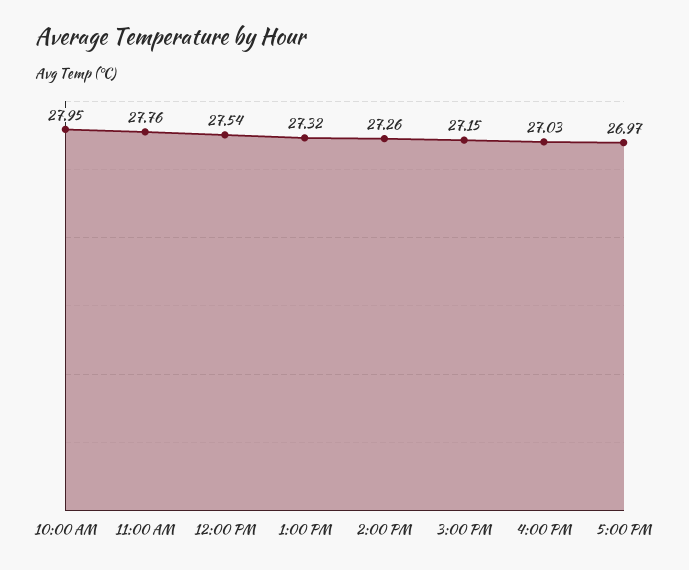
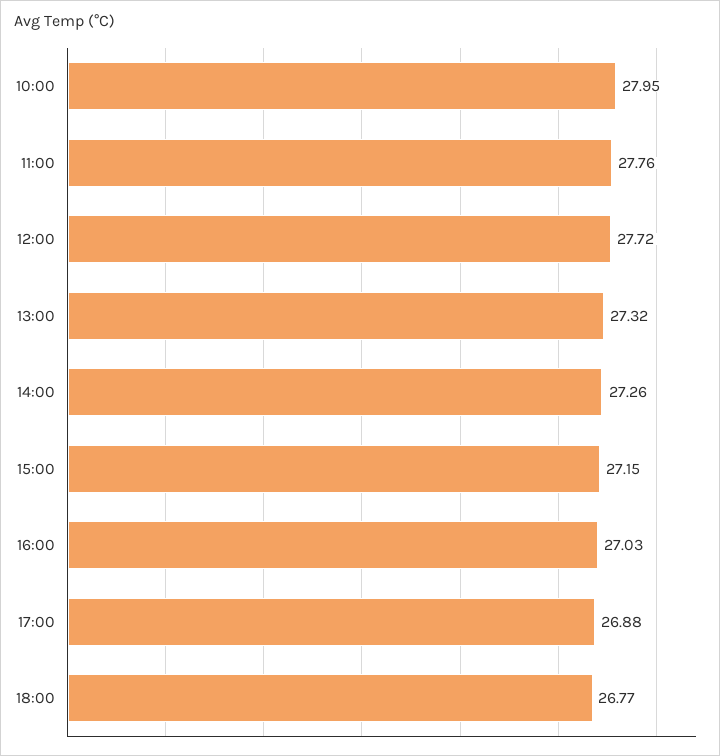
12:00 PM: 27.54 -> 27.72
5:00 PM: 26.97 -> 26.88
18:00: none -> 26.77

